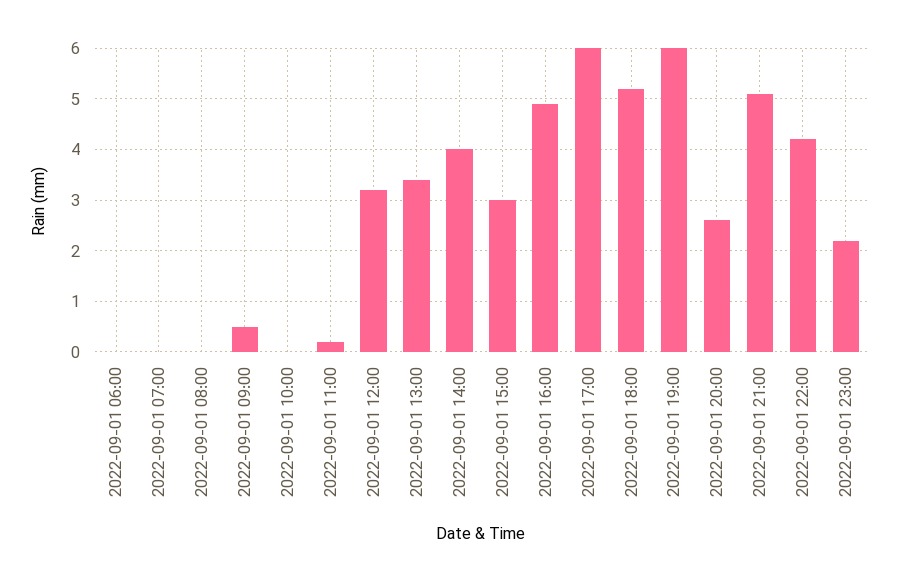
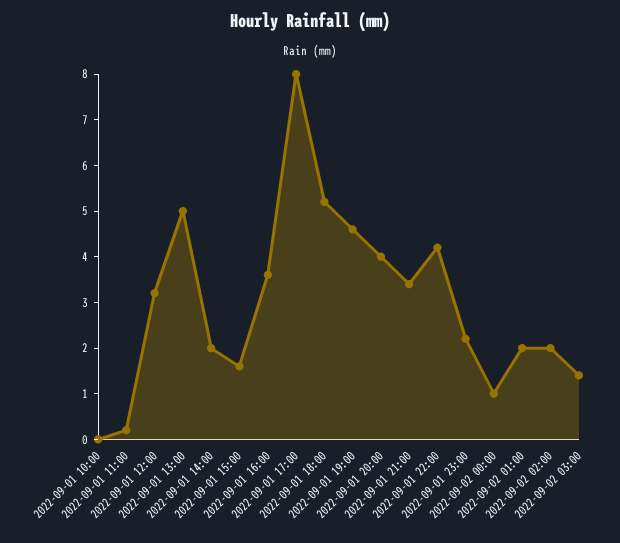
2022-09-01 06:00: 0 -> none
2022-09-01 07:00: 0 -> none
2022-09-01 08:00: 0 -> none
2022-09-01 09:00: 0.5 -> none
2022-09-01 13:00: 3.5 -> 5
2022-09-01 14:00: 4 -> 2
2022-09-01 15:00: 3 -> 1.5
2022-09-01 16:00: 5 -> 3.5
2022-09-01 17:00: 6 -> 8
2022-09-01 19:00: 6 -> 4.5
2022-09-01 20:00: 2.5 -> 4
2022-09-01 21:00: 5 -> 3.5
2022-09-02 00:00: none -> 1
2022-09-02 01:00: none -> 2
2022-09-02 02:00: none -> 2
2022-09-02 03:00: none -> 1.5

